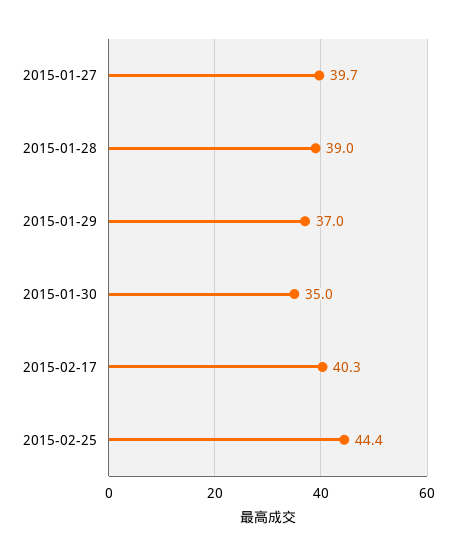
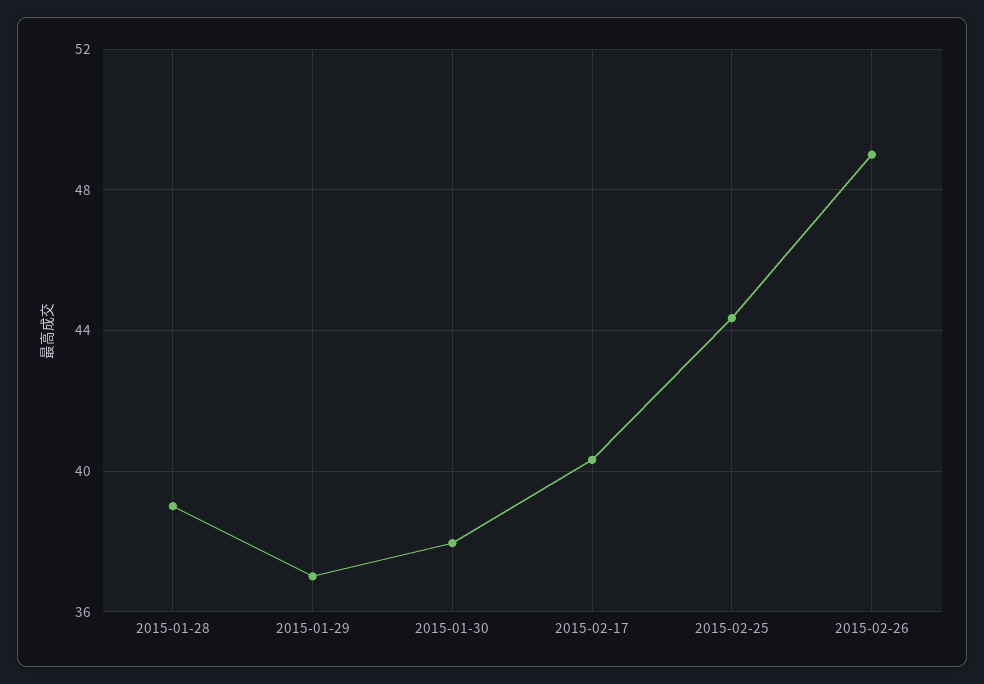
2015-01-27: 39.7 -> none
2015-01-30: 35 -> 38
2015-02-26: none -> 49

